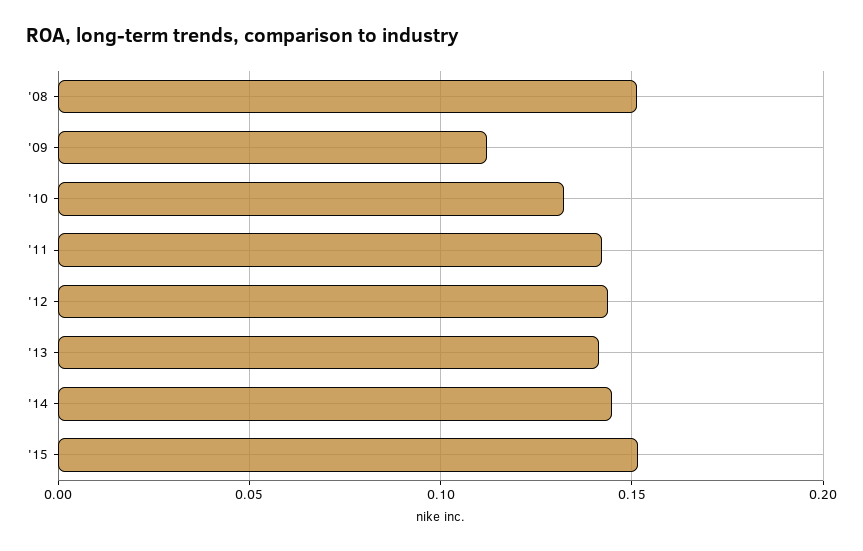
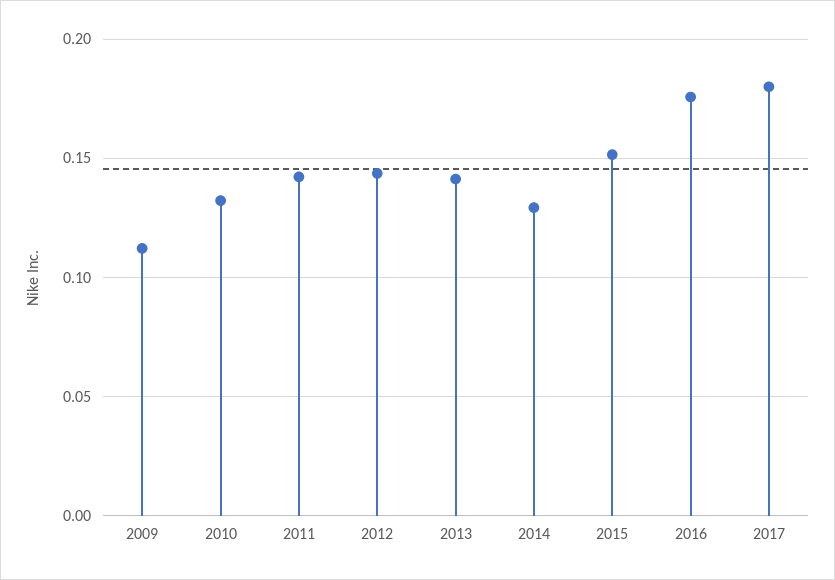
'08: 0.15 -> none
'14: 0.145 -> 0.13
2016: none -> 0.175
2017: none -> 0.18

